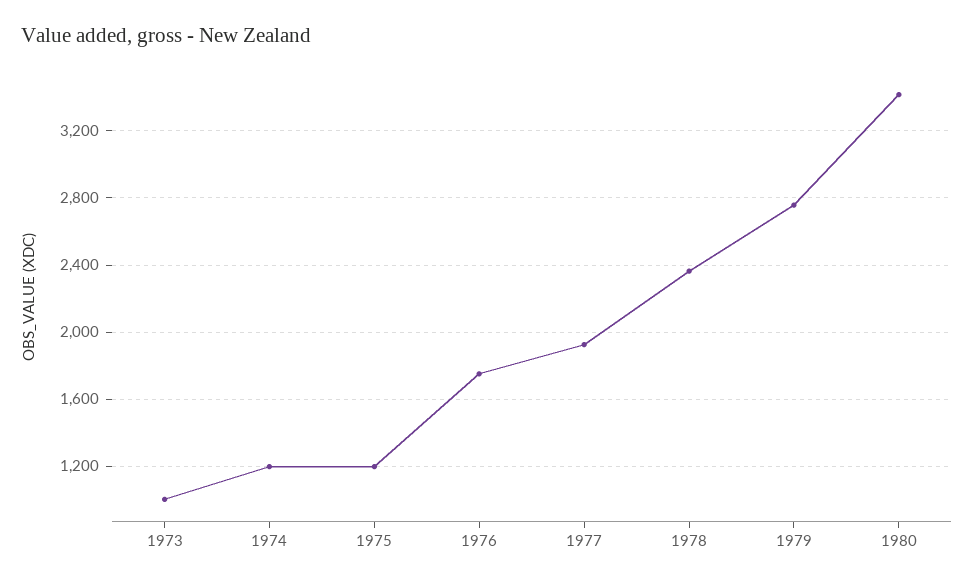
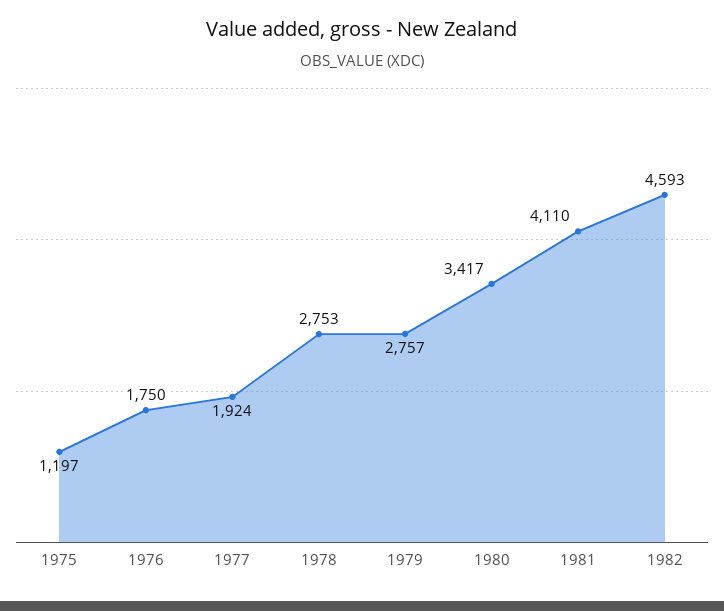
1973: 1000 -> none
1974: 1200 -> none
1978: 2350 -> 2753
1981: none -> 4110
1982: none -> 4593

